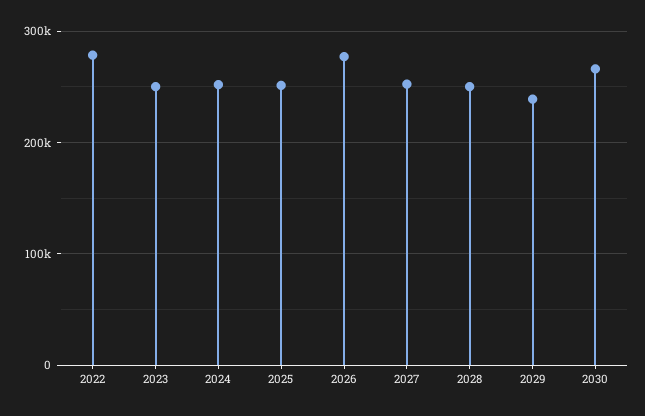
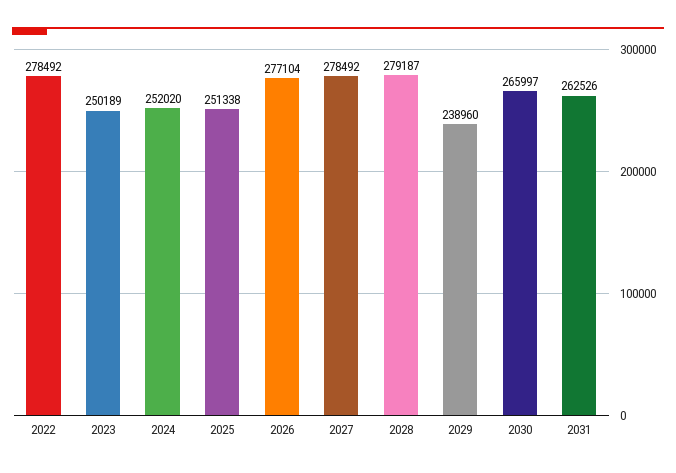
2027: 250000 -> 278492
2028: 250000 -> 279187
2031: none -> 262526

